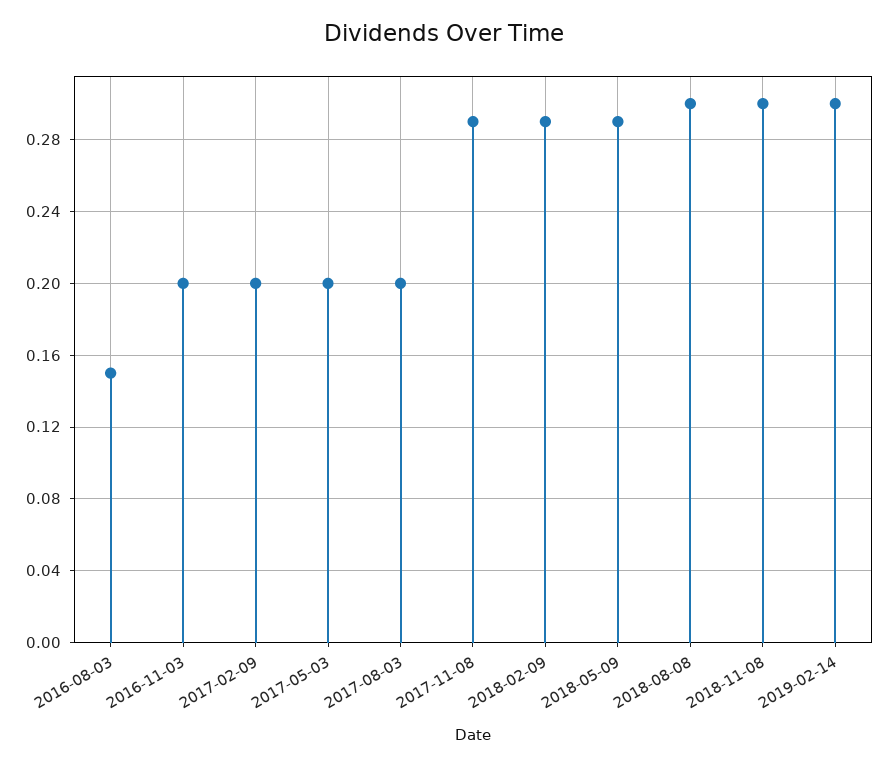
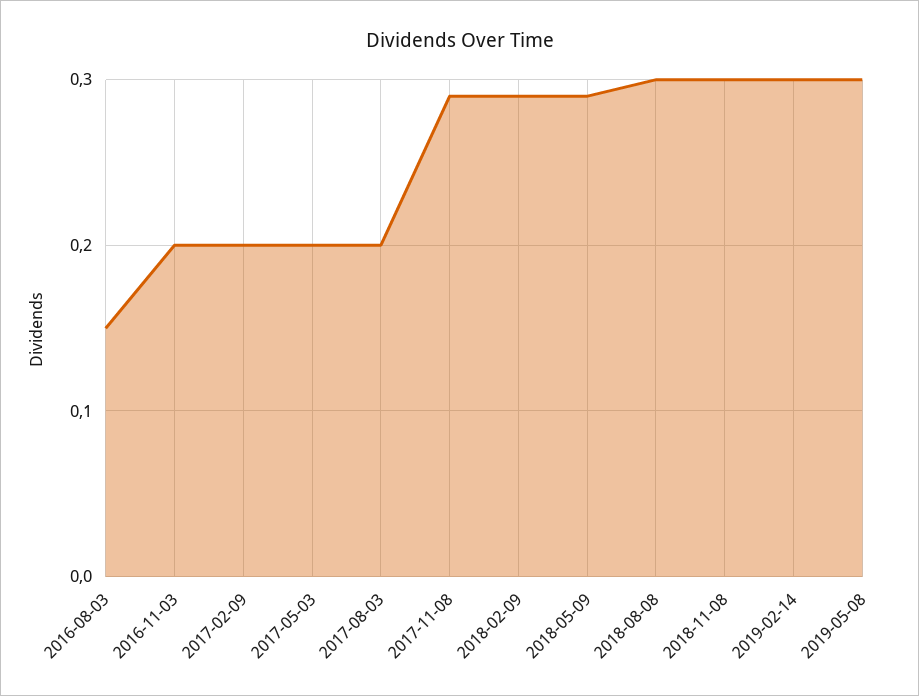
2019-05-08: none -> 0.3

